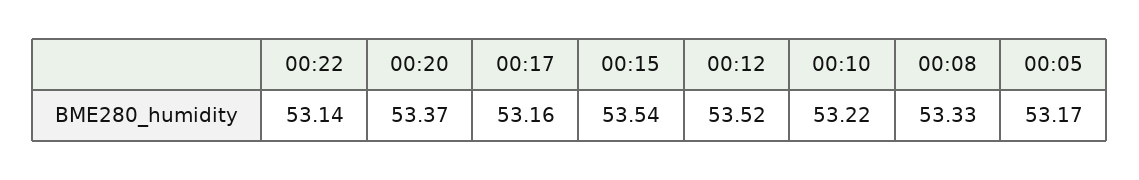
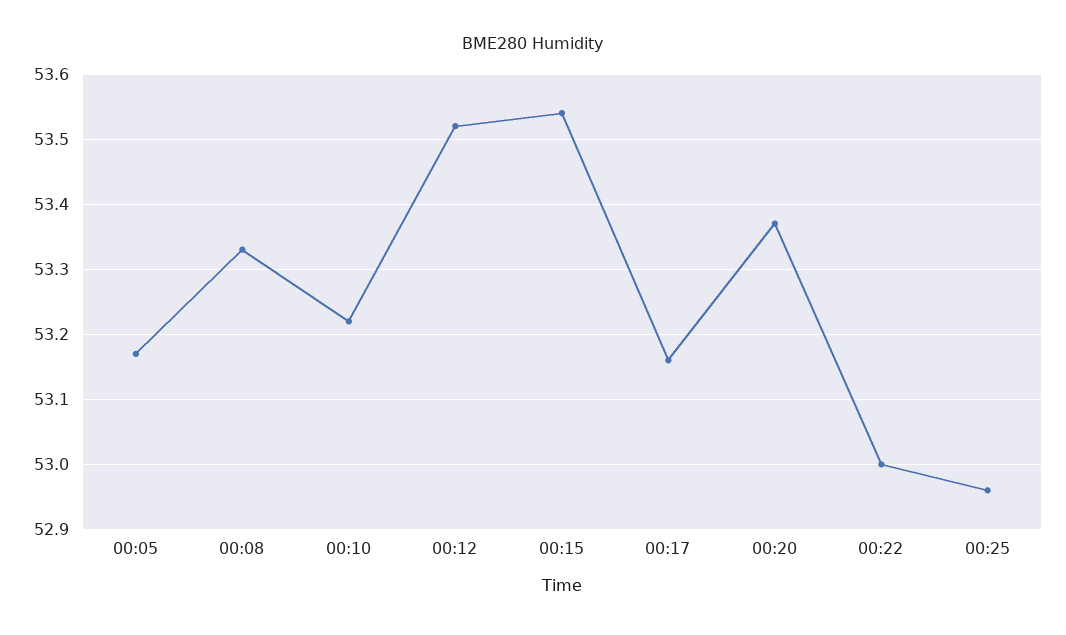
00:22: 53.14 -> 53
00:25: none -> 52.96

